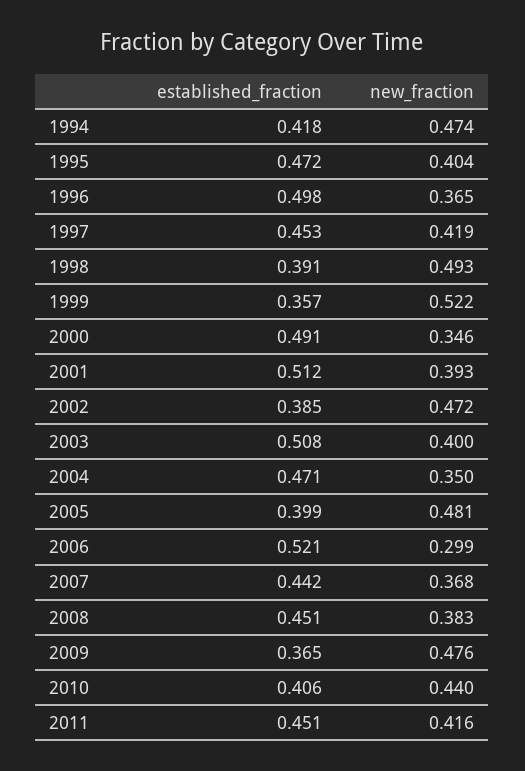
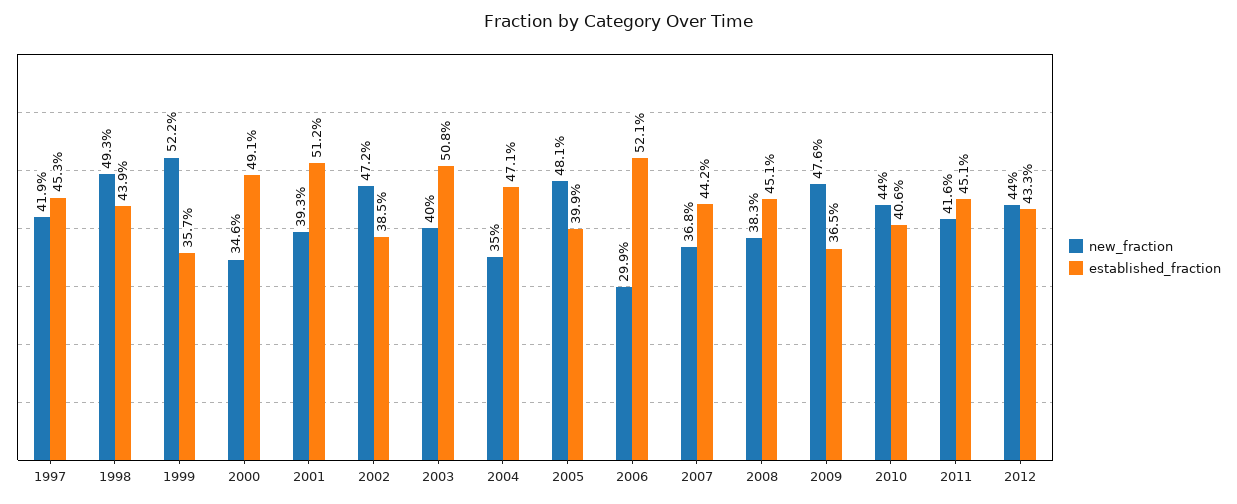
established_fraction, 1994: 0.418 -> none
new_fraction, 1994: 0.474 -> none
established_fraction, 1995: 0.472 -> none
new_fraction, 1995: 0.404 -> none
established_fraction, 1996: 0.498 -> none
new_fraction, 1996: 0.365 -> none
established_fraction, 1998: 0.391 -> 0.439
new_fraction, 2012: none -> 0.44
established_fraction, 2012: none -> 0.433

